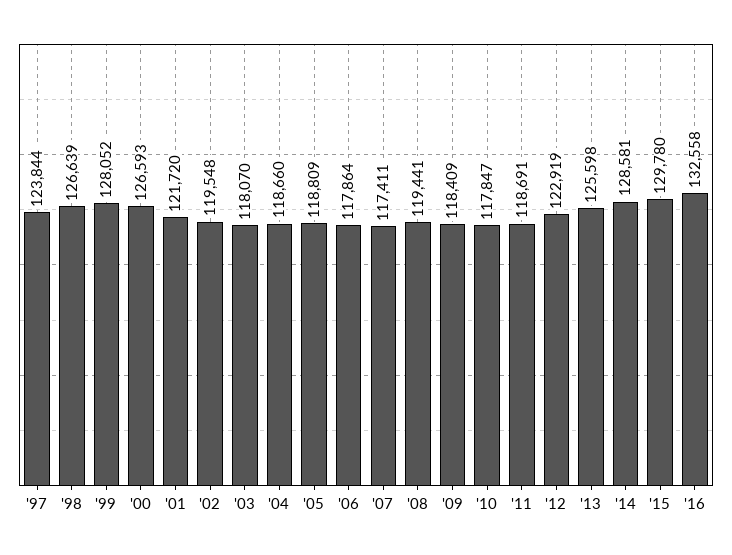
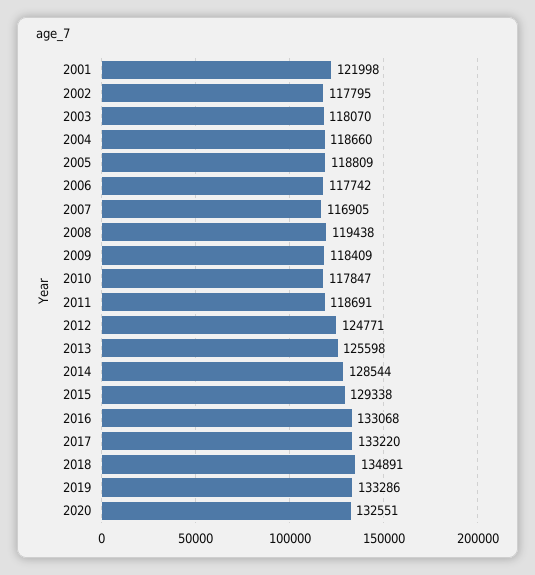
'97: 123844 -> none
'98: 126639 -> none
'99: 128052 -> none
'00: 126593 -> none
'01: 121720 -> 121998
'02: 119548 -> 117795
'06: 117864 -> 117742
'07: 117411 -> 116905
'08: 119441 -> 119438
'12: 122919 -> 124771
'14: 128581 -> 128544
'15: 129780 -> 129338
'16: 132558 -> 133068
2017: none -> 133220
2018: none -> 134891
2019: none -> 133286
2020: none -> 132551

